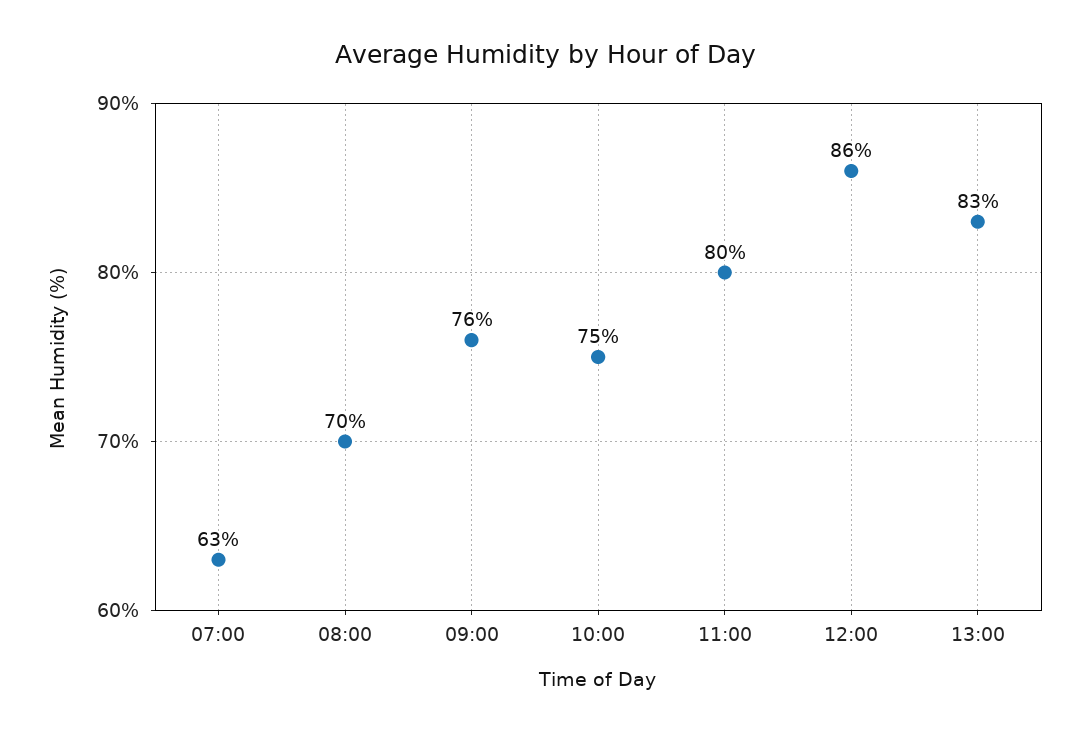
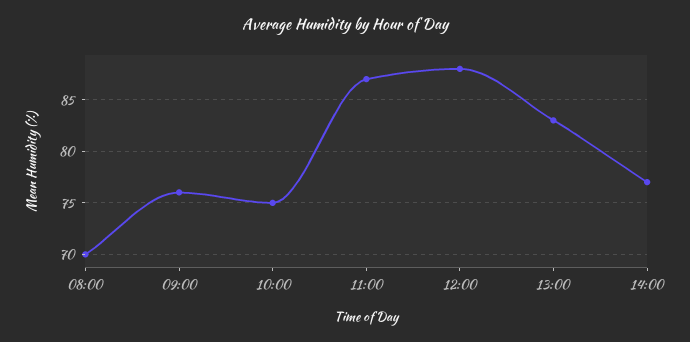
07:00: 63 -> none
11:00: 80 -> 87
12:00: 86 -> 88
14:00: none -> 77

